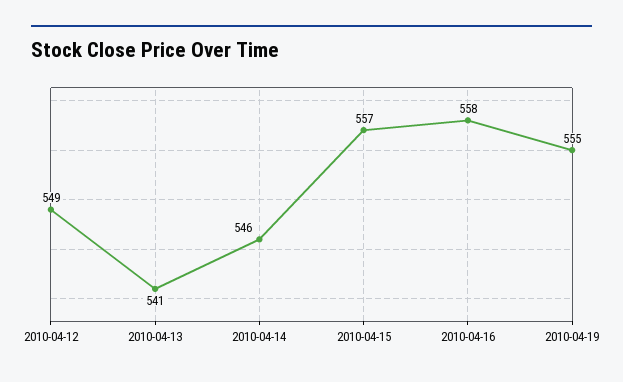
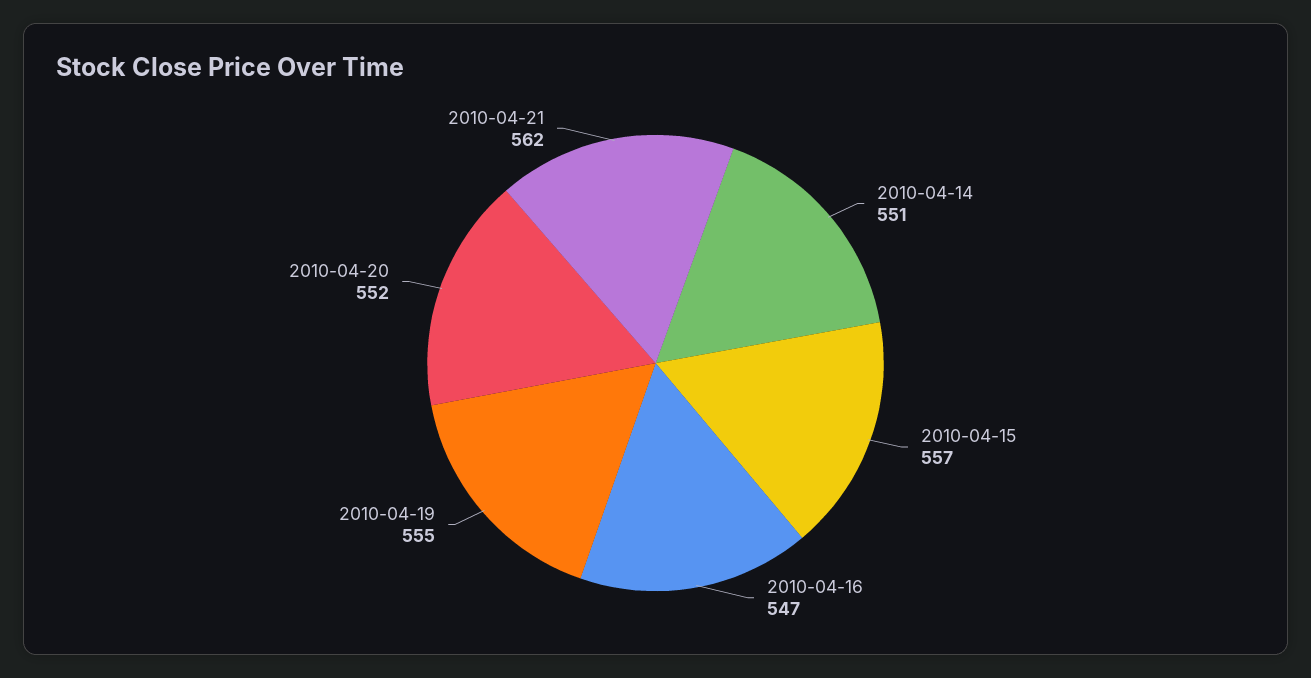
2010-04-12: 549 -> none
2010-04-13: 541 -> none
2010-04-14: 546 -> 551
2010-04-16: 558 -> 547
2010-04-20: none -> 552
2010-04-21: none -> 562

